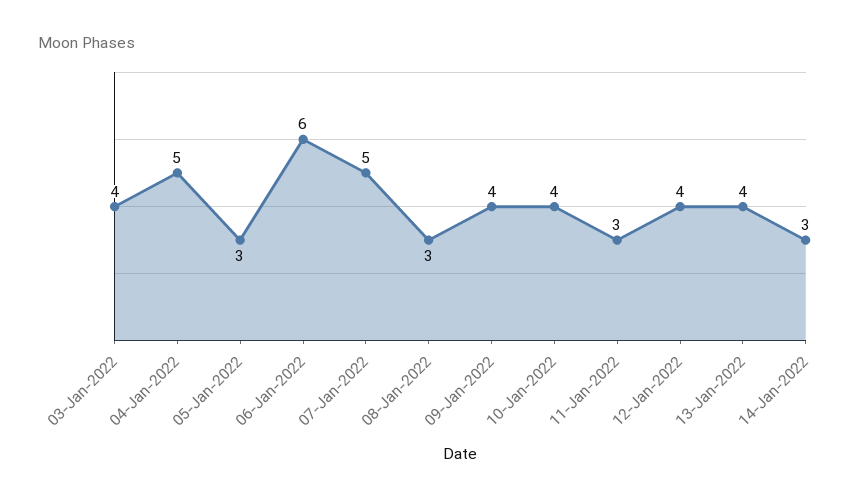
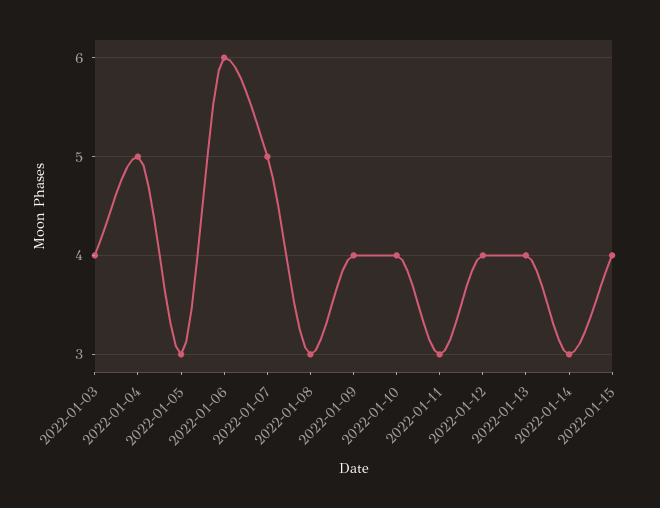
2022-01-15: none -> 4

